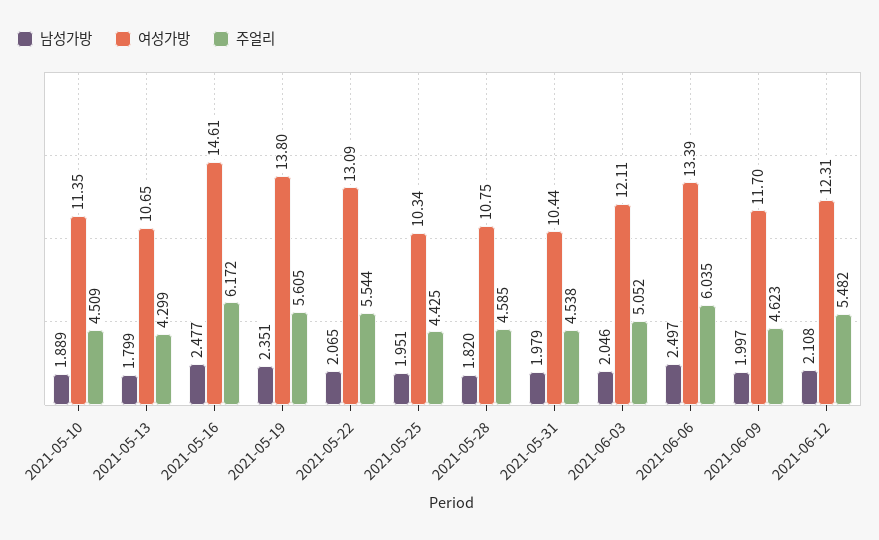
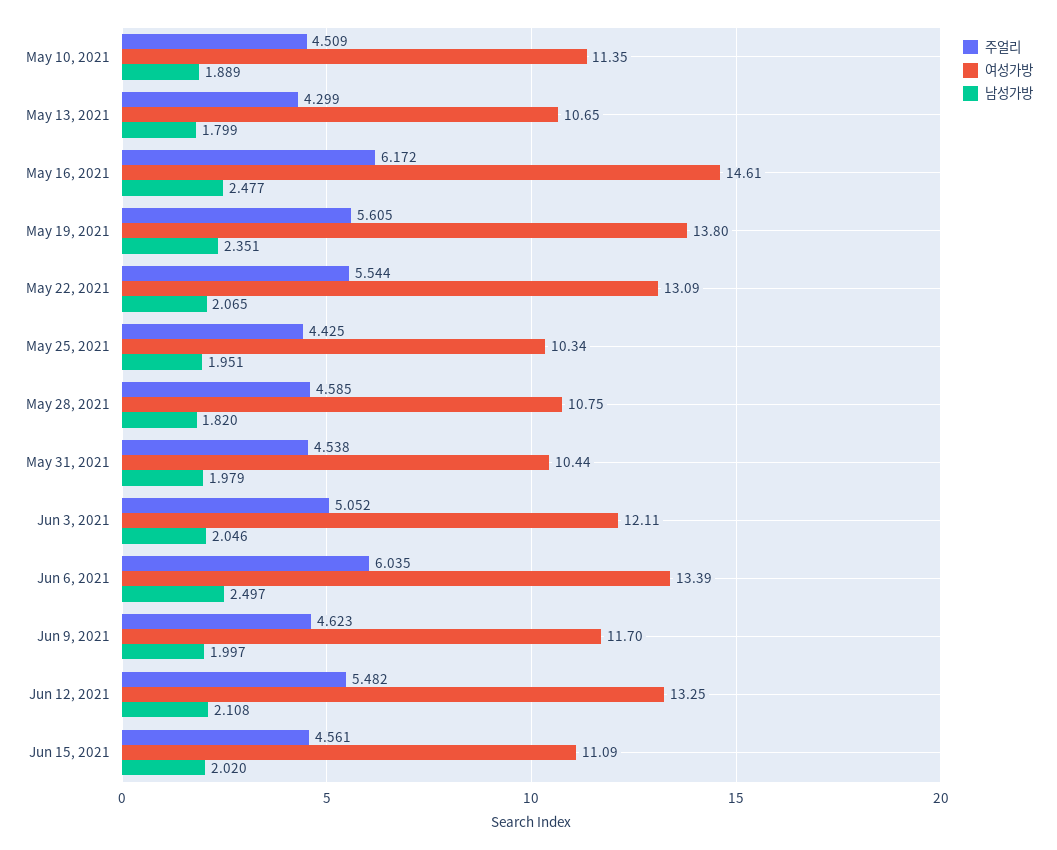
여성가방, 2021-06-12: 12.31 -> 13.25
주얼리, Jun 15, 2021: none -> 4.561
여성가방, Jun 15, 2021: none -> 11.09
남성가방, Jun 15, 2021: none -> 2.02

